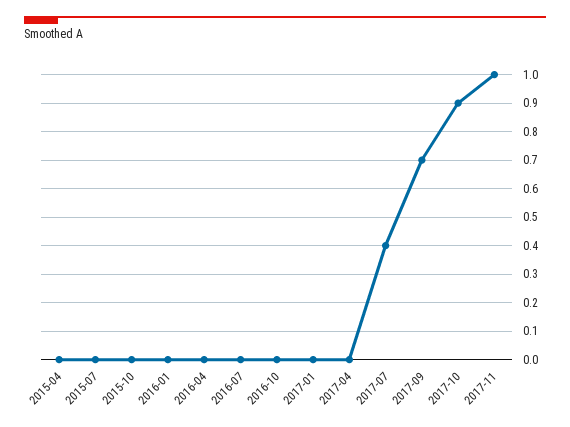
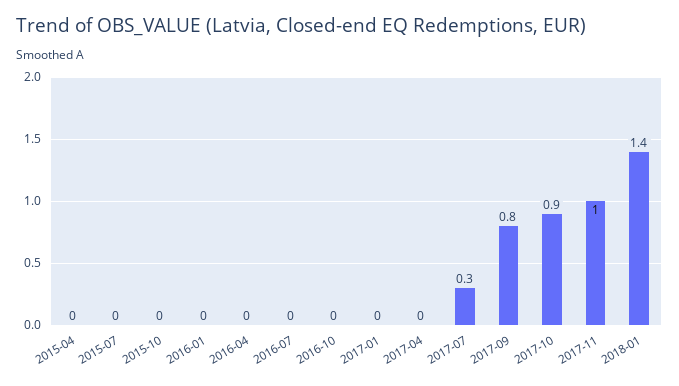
2017-07: 0.4 -> 0.3
2017-09: 0.7 -> 0.8
2018-01: none -> 1.4

